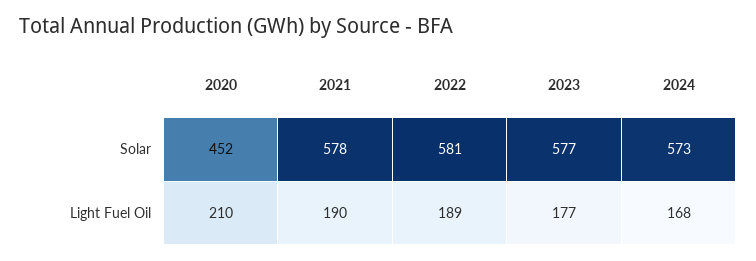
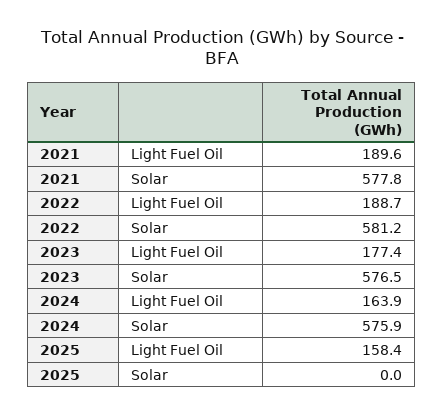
2020, Solar: 452 -> none
2024, Solar: 573 -> 575.9
2020, Light Fuel Oil: 210 -> none
2024, Light Fuel Oil: 168 -> 163.9
2025, Light Fuel Oil: none -> 158.4
2025, Solar: none -> 0

